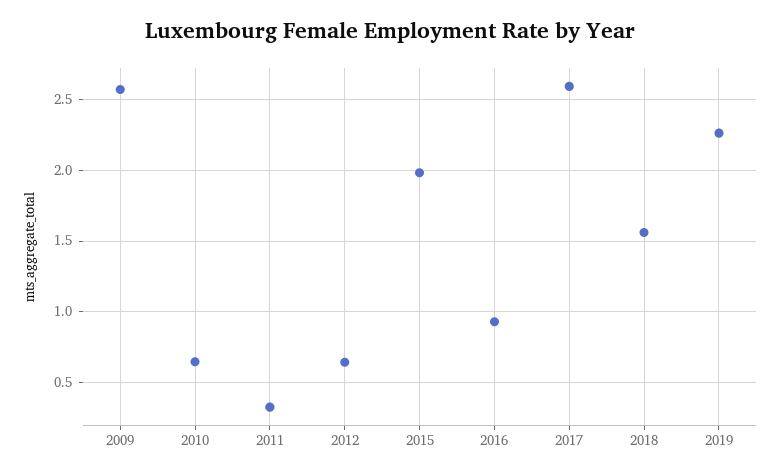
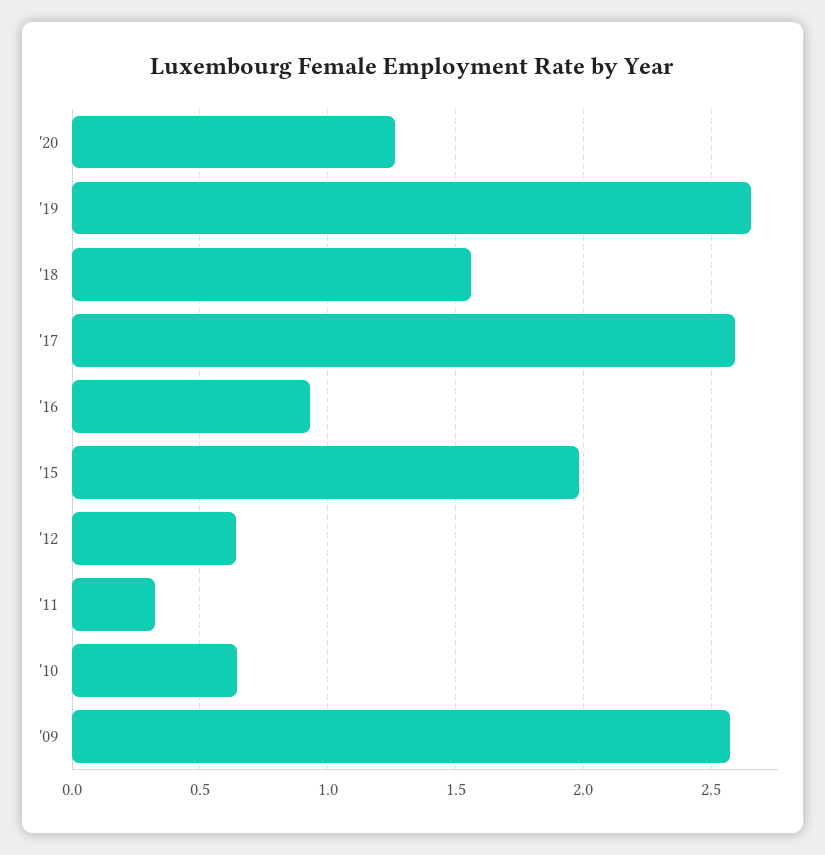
2019: 2.25 -> 2.65
'20: none -> 1.25

